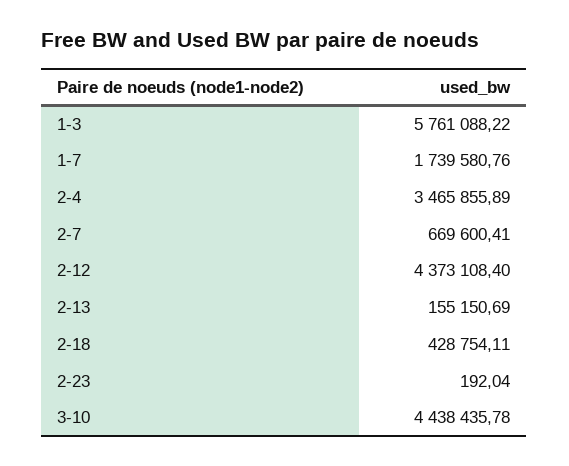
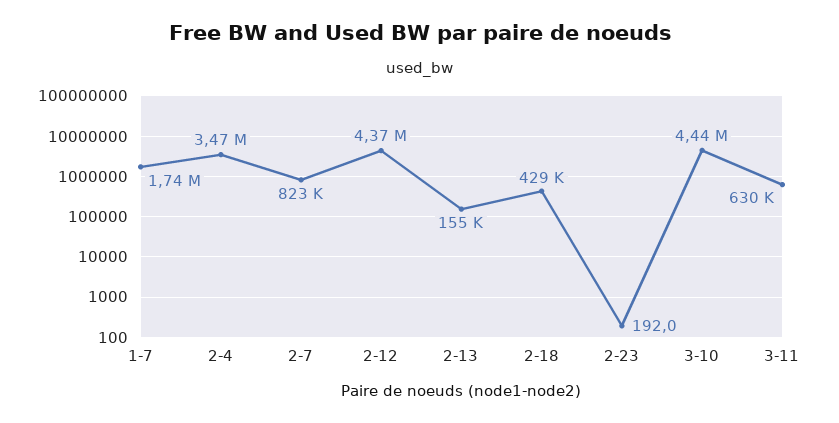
1-3: 5761088.22 -> none
2-7: 669600.41 -> 823000
3-11: none -> 630000

